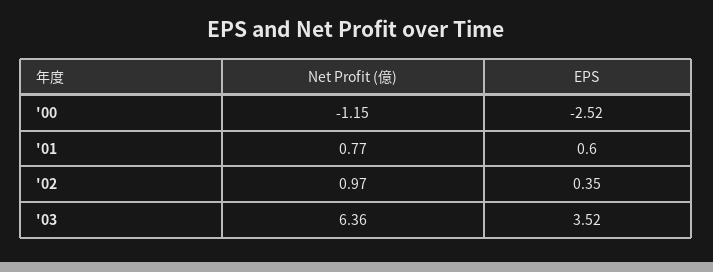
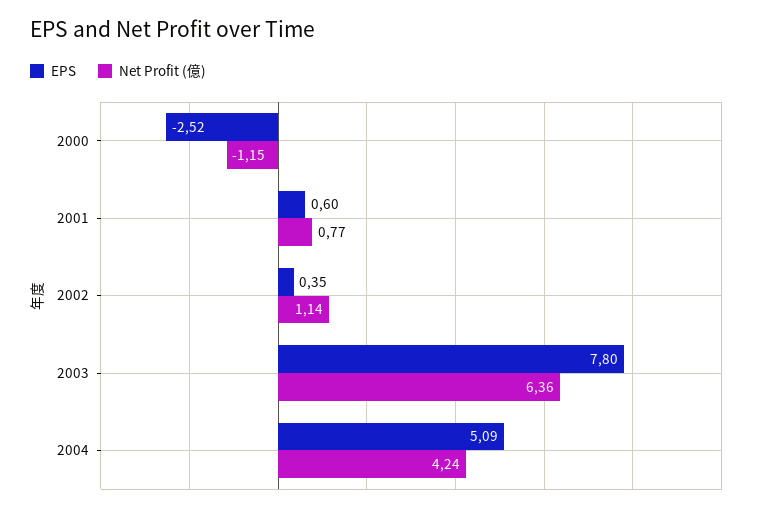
Net Profit (億), '02: 0.97 -> 1.14
EPS, '03: 3.52 -> 7.8
EPS, 2004: none -> 5.09
Net Profit (億), 2004: none -> 4.24

